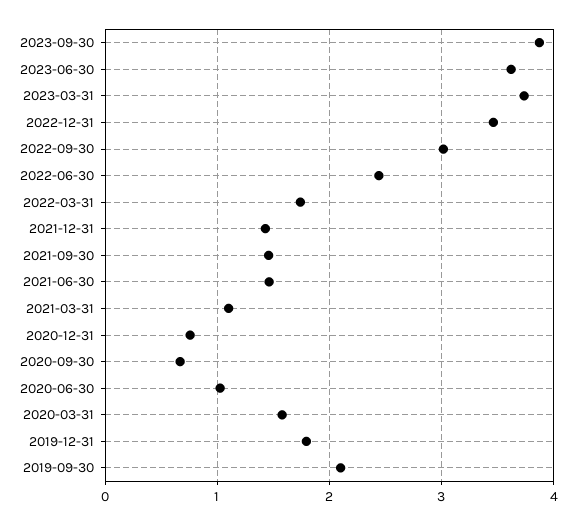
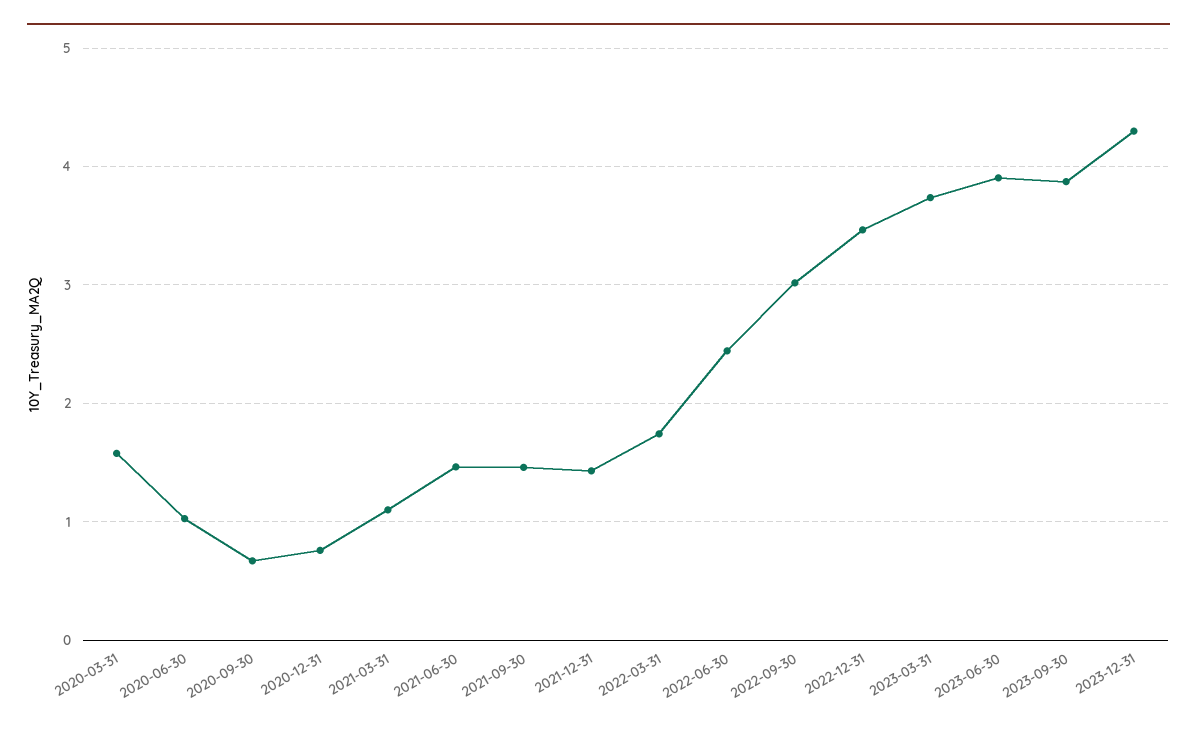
2023-06-30: 3.6 -> 3.9
2019-12-31: 1.8 -> none
2019-09-30: 2.1 -> none
2023-12-31: none -> 4.3

